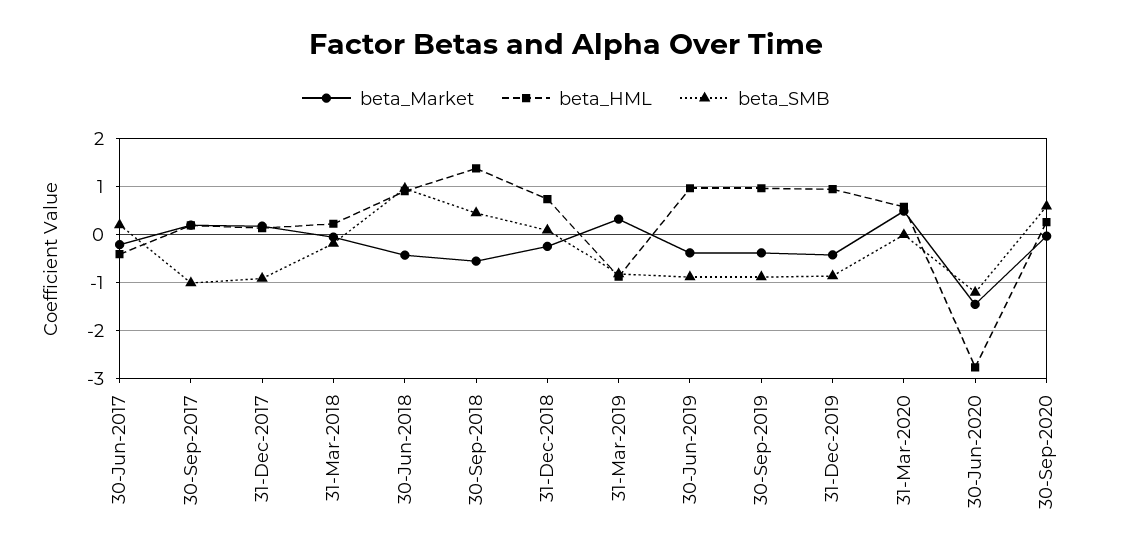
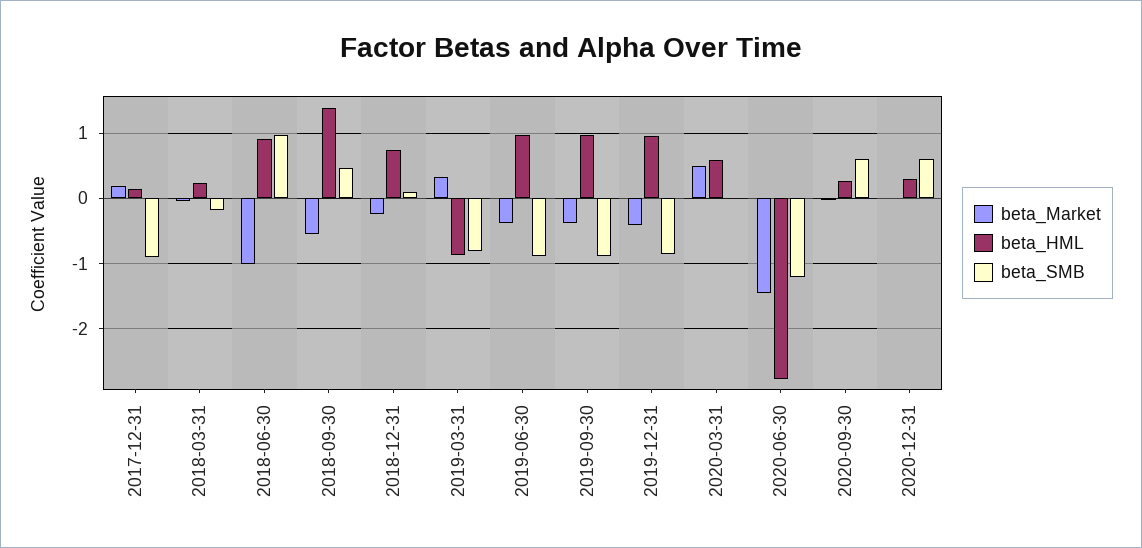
beta_Market, 30-Jun-2017: -0.2 -> none
beta_HML, 30-Jun-2017: -0.4 -> none
beta_SMB, 30-Jun-2017: 0.2 -> none
beta_Market, 30-Sep-2017: 0.2 -> none
beta_HML, 30-Sep-2017: 0.2 -> none
beta_SMB, 30-Sep-2017: -1 -> none
beta_Market, 30-Jun-2018: -0.4 -> -1
beta_Market, 2020-12-31: none -> 0
beta_HML, 2020-12-31: none -> 0.3
beta_SMB, 2020-12-31: none -> 0.6

